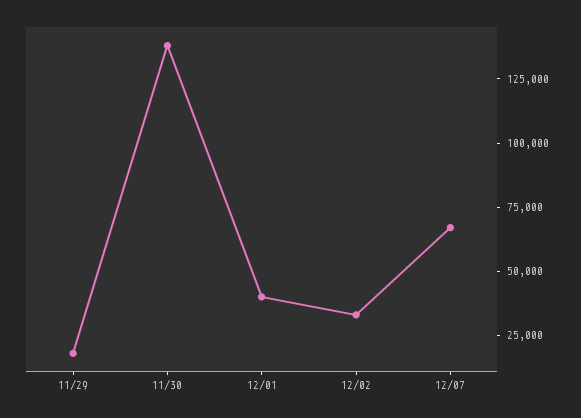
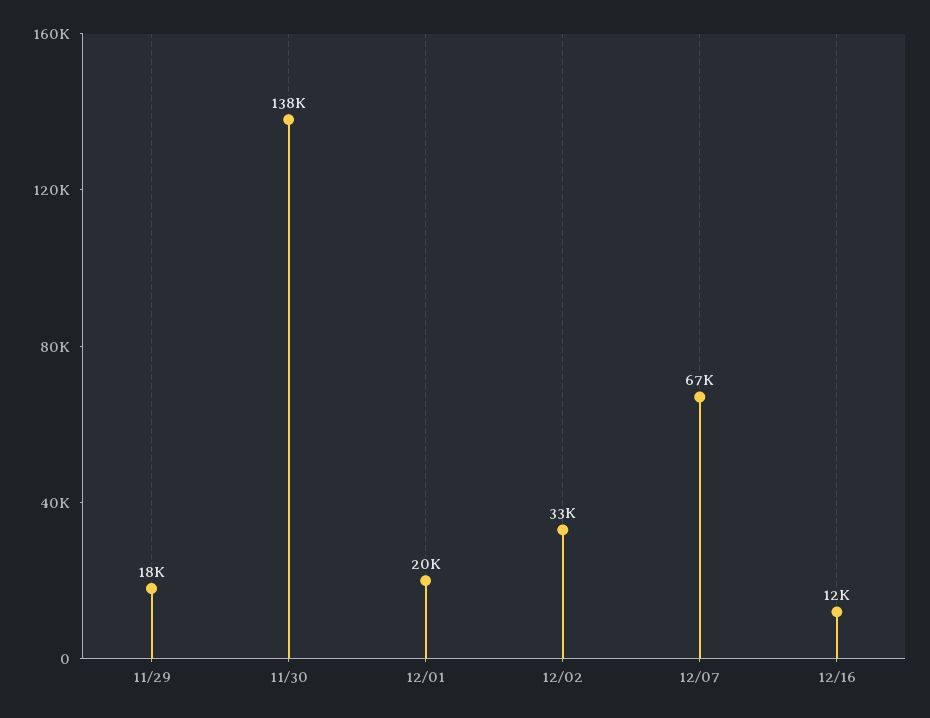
12/01: 40000 -> 20000
12/16: none -> 12000

